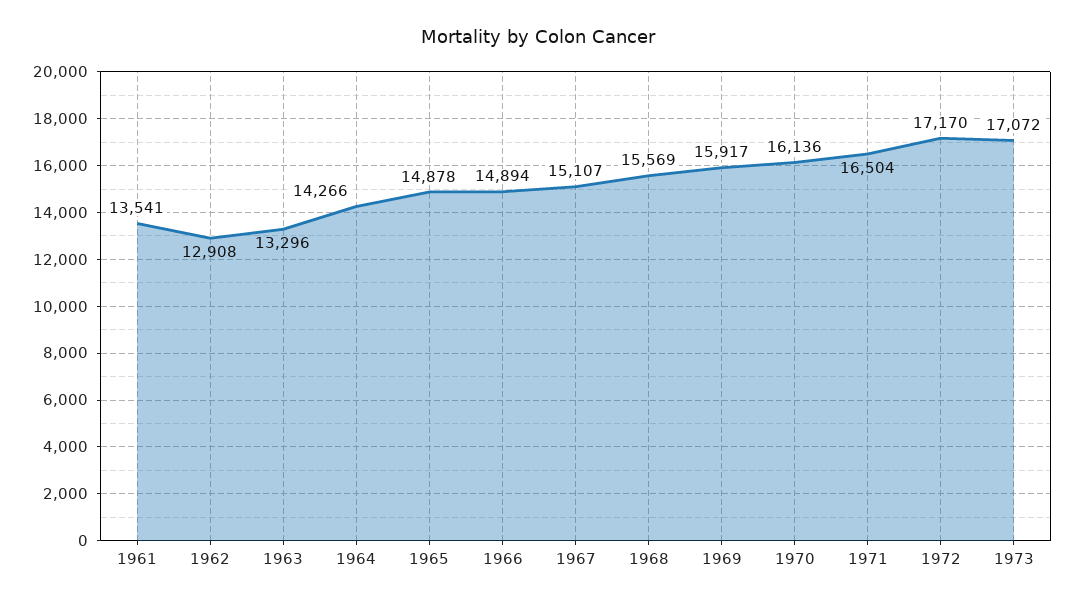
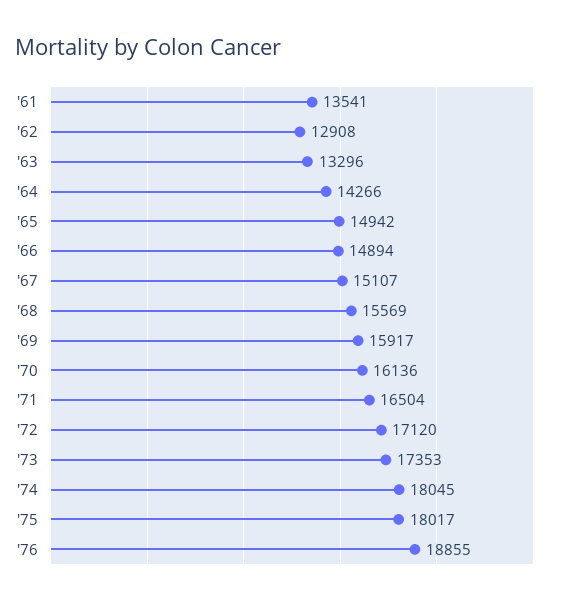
1965: 14878 -> 14942
1972: 17170 -> 17120
1973: 17072 -> 17353
'74: none -> 18045
'75: none -> 18017
'76: none -> 18855

